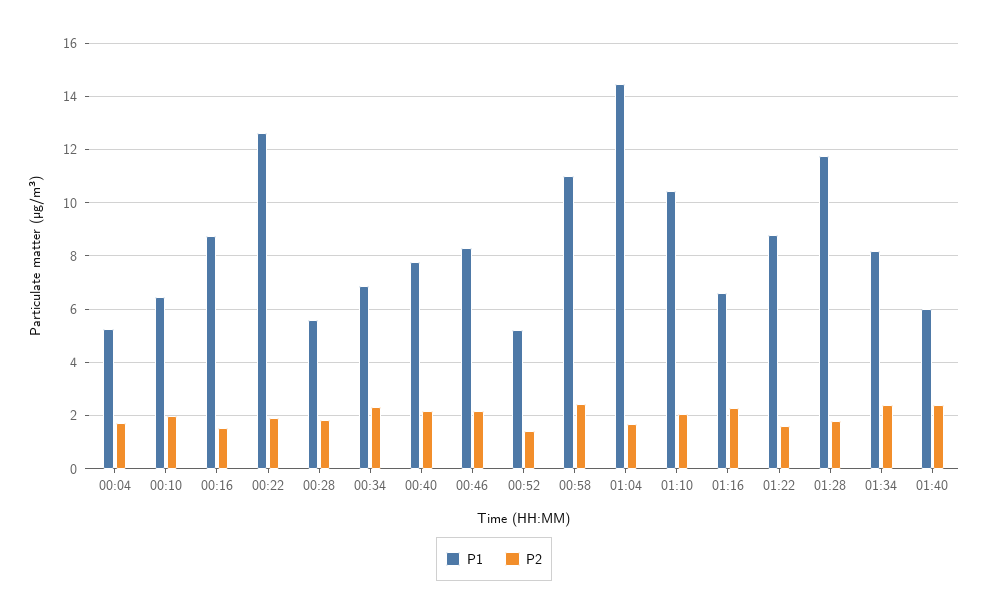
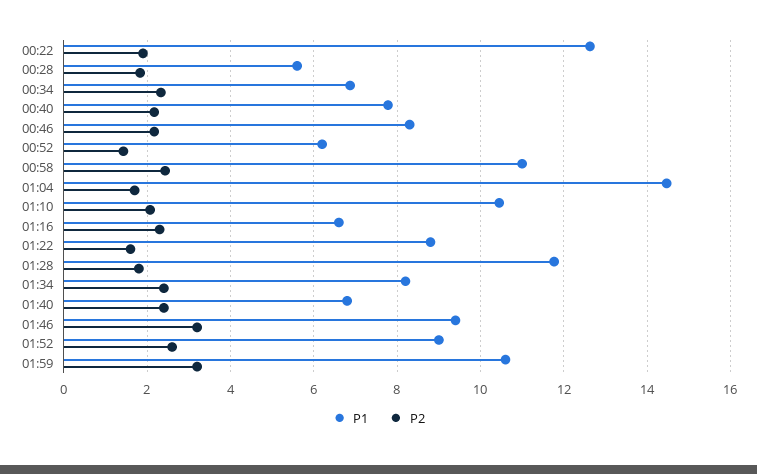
P1, 00:04: 5.25 -> none
P2, 00:04: 1.75 -> none
P1, 00:10: 6.5 -> none
P2, 00:10: 2 -> none
P1, 00:16: 8.75 -> none
P2, 00:16: 1.5 -> none
P1, 00:52: 5.25 -> 6.2
P1, 01:40: 6 -> 6.8
P1, 01:46: none -> 9.4
P2, 01:46: none -> 3.2
P1, 01:52: none -> 9
P2, 01:52: none -> 2.6
P1, 01:59: none -> 10.6
P2, 01:59: none -> 3.2

